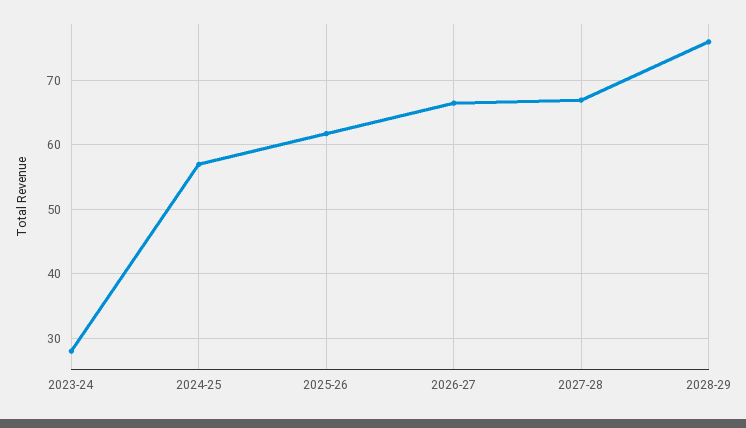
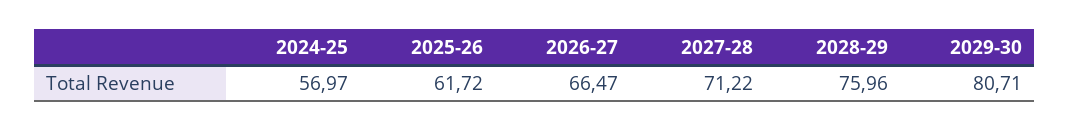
2023-24: 28 -> none
2027-28: 67 -> 71.22
2029-30: none -> 80.71

